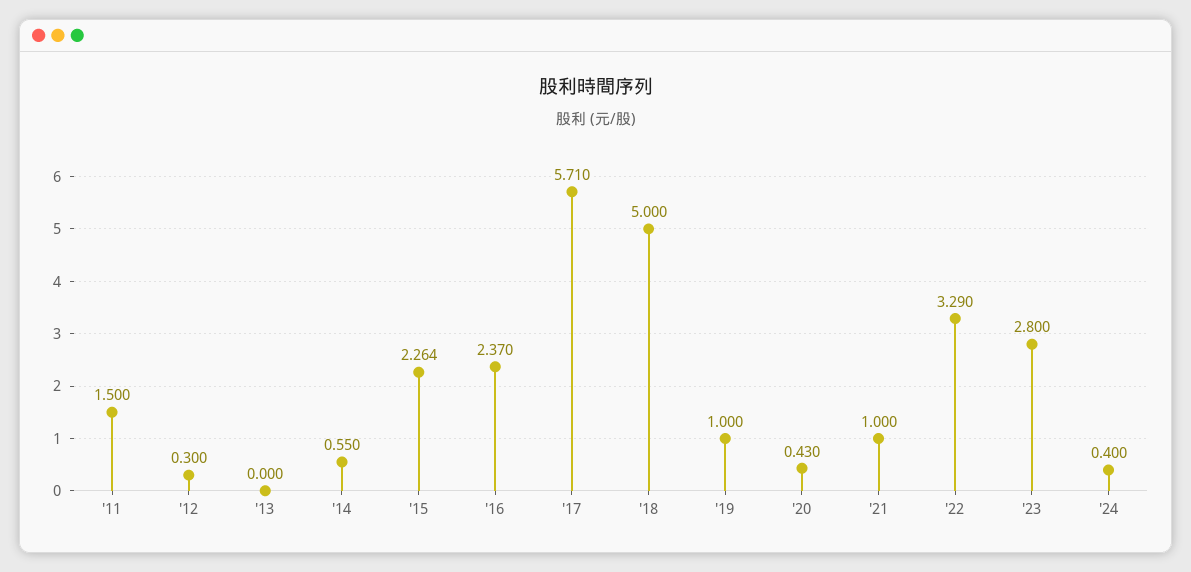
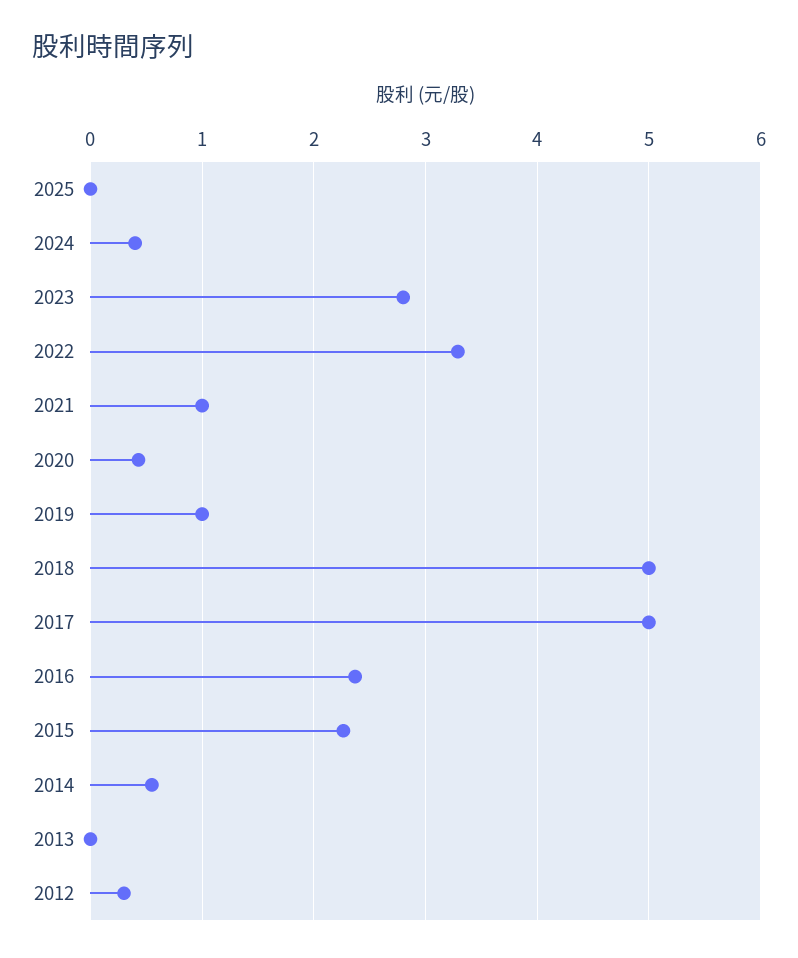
'11: 1.5 -> none
'17: 5.71 -> 5
2025: none -> 0

